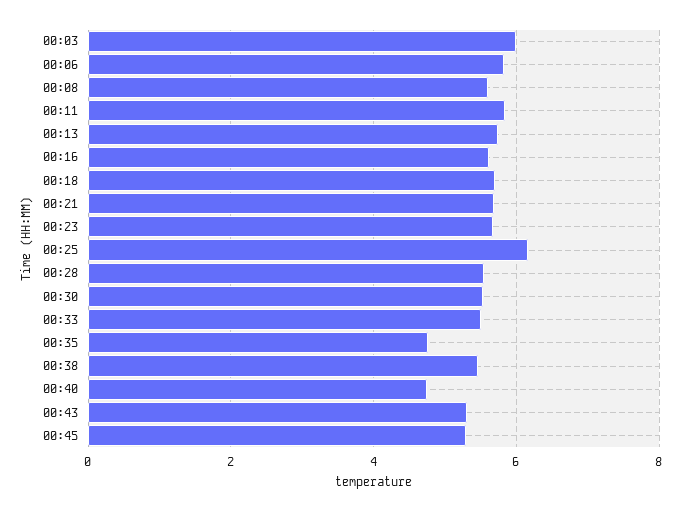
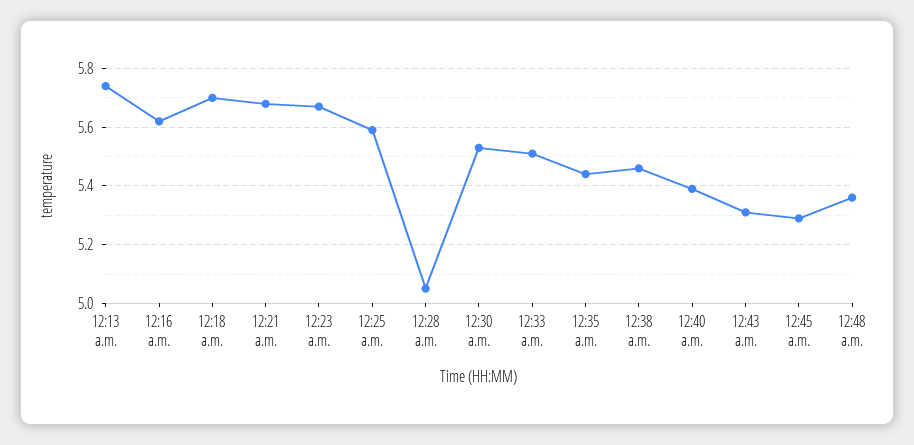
00:03: 6 -> none
00:06: 5.8 -> none
00:08: 5.6 -> none
00:11: 5.8 -> none
00:25: 6.2 -> 5.6
00:28: 5.6 -> 5.05
00:35: 4.8 -> 5.45
00:40: 4.8 -> 5.4
12:48 a.m.: none -> 5.35

